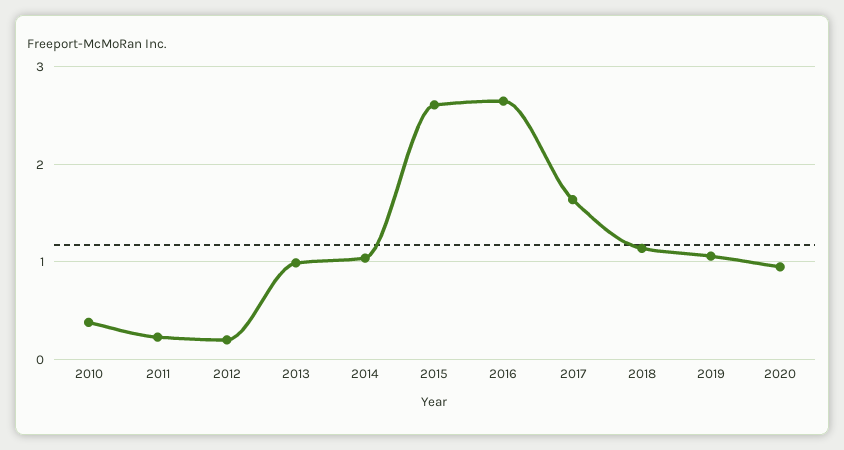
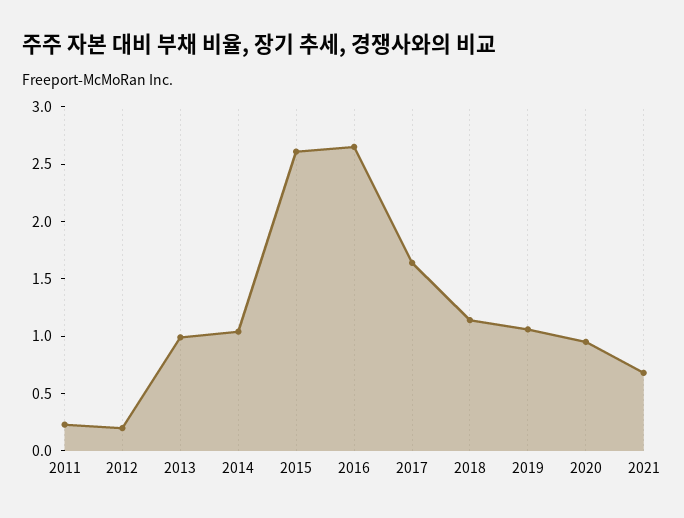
2010: 0.4 -> none
2021: none -> 0.7

